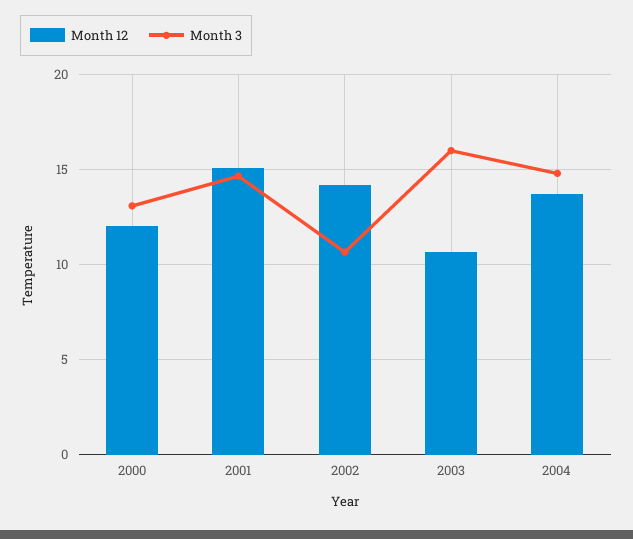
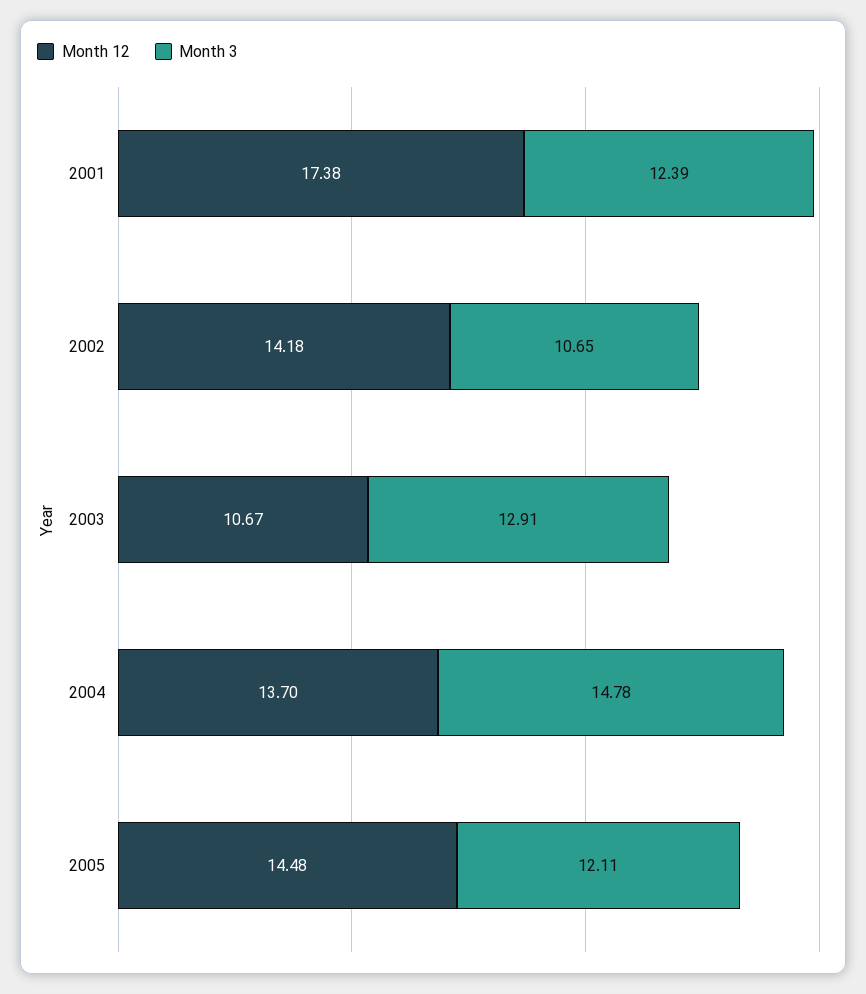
Month 12, 2000: 12 -> none
Month 3, 2000: 13 -> none
Month 12, 2001: 15 -> 17.38
Month 3, 2001: 14.5 -> 12.39
Month 3, 2003: 16 -> 12.91
Month 12, 2005: none -> 14.48
Month 3, 2005: none -> 12.11

